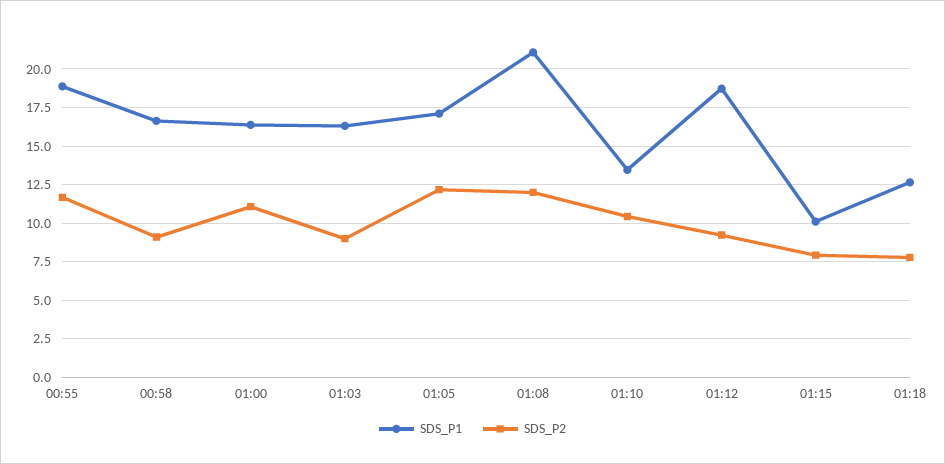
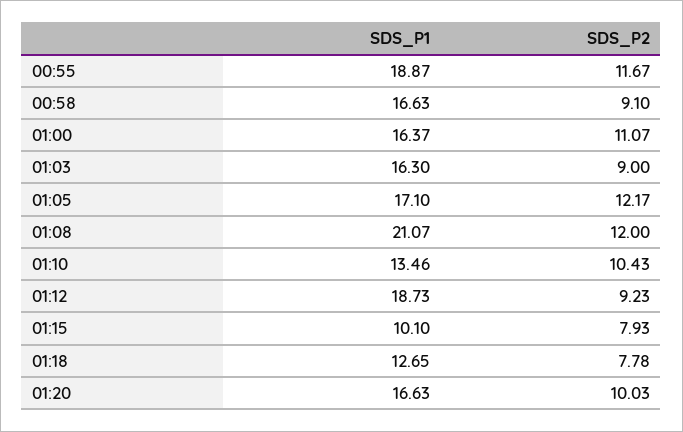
SDS_P1, 01:20: none -> 16.63
SDS_P2, 01:20: none -> 10.03

